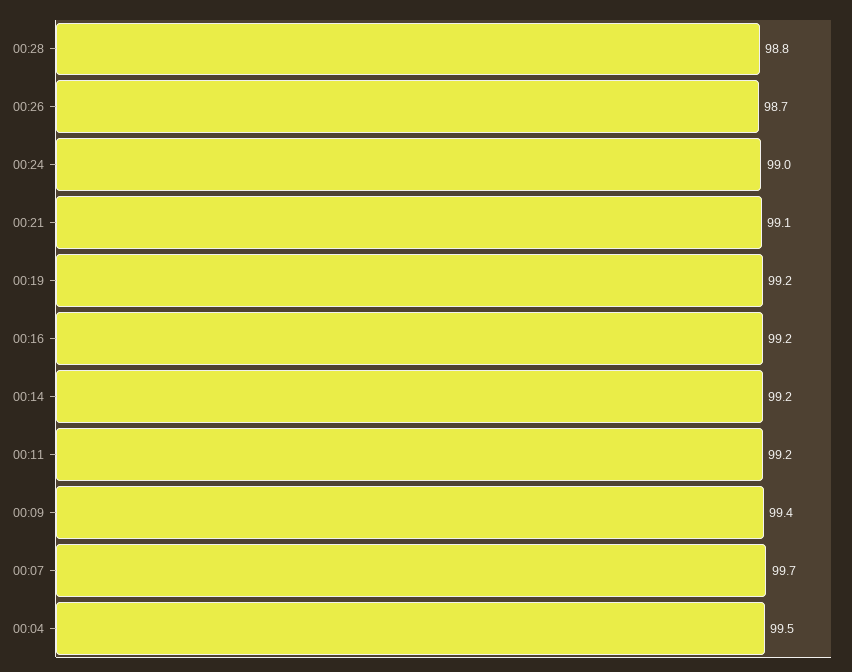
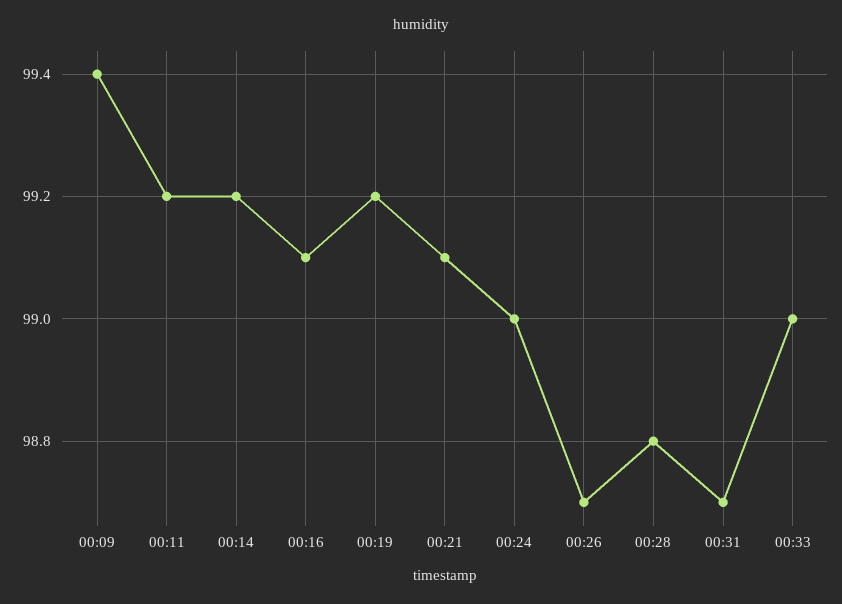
00:16: 99.2 -> 99.1
00:07: 99.7 -> none
00:04: 99.5 -> none
00:31: none -> 98.7
00:33: none -> 99

